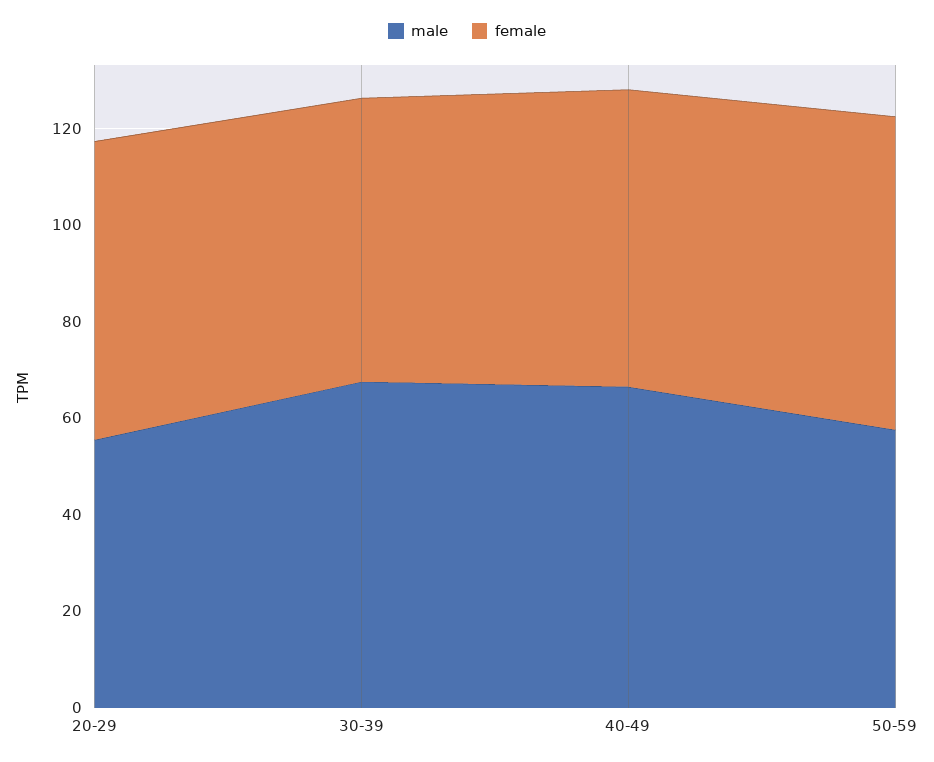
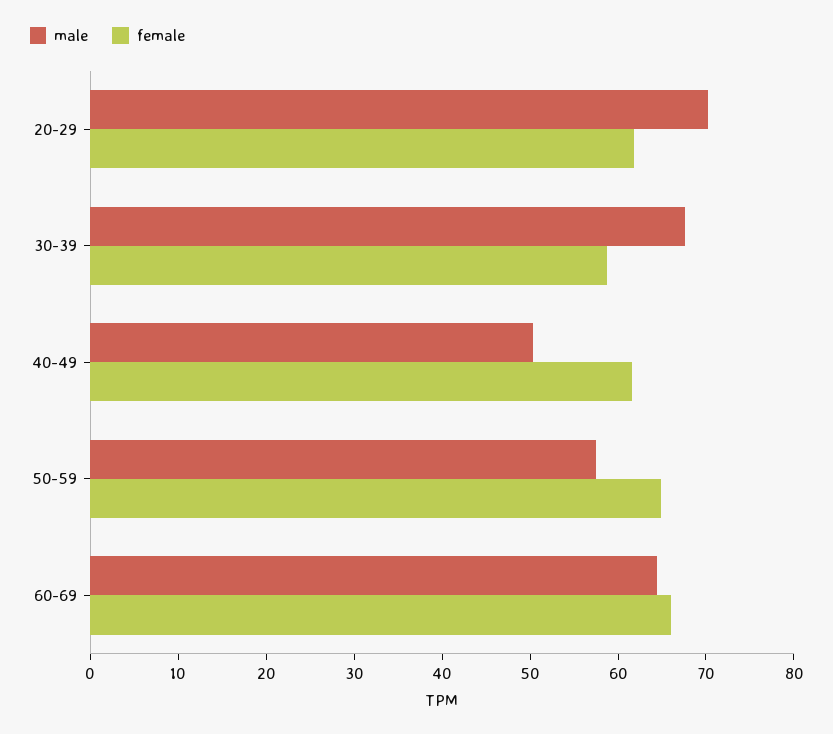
male, 20-29: 55 -> 70
male, 40-49: 65 -> 50
male, 60-69: none -> 64
female, 60-69: none -> 66

